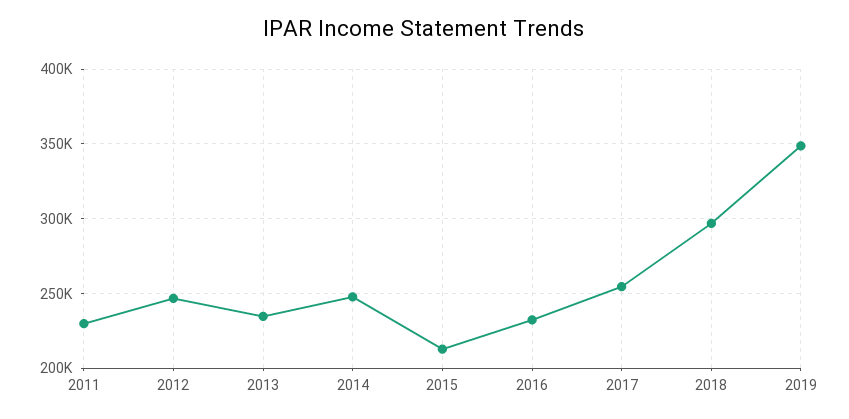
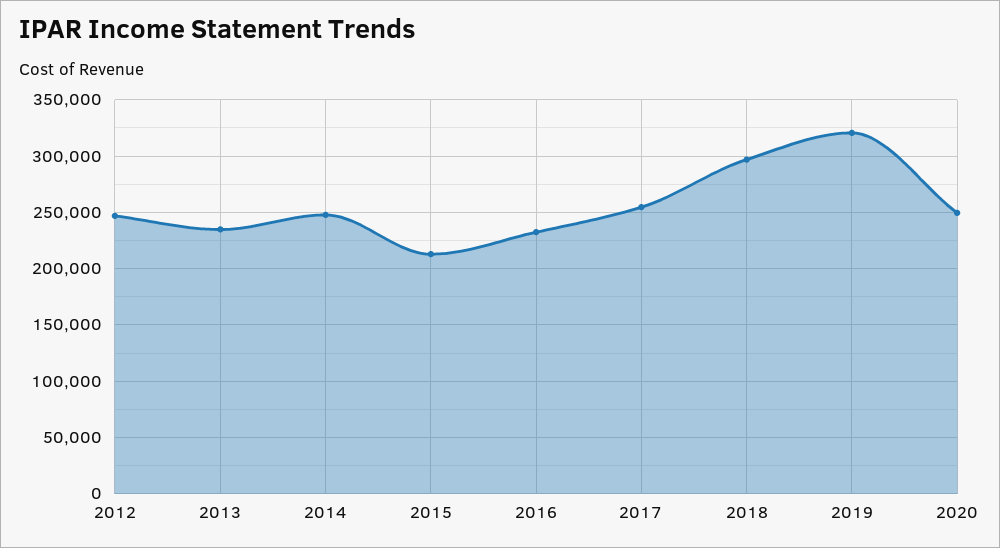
2011: 230000 -> none
2019: 350000 -> 320000
2020: none -> 250000

